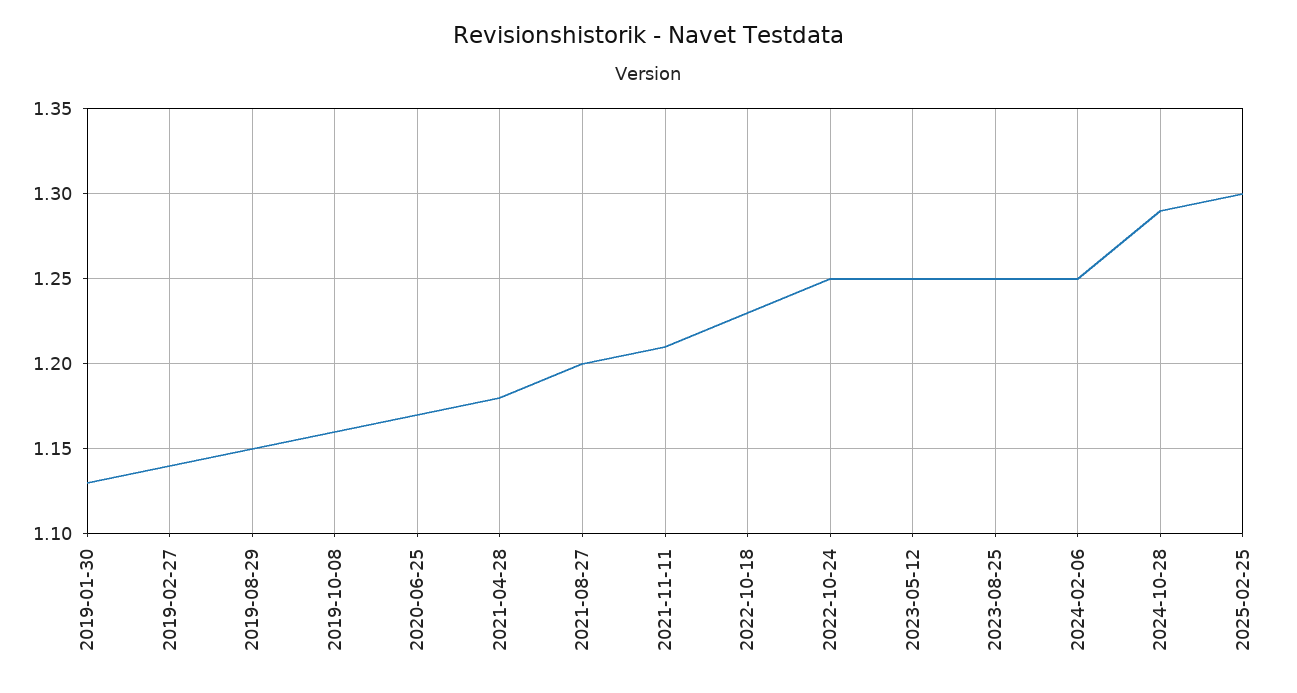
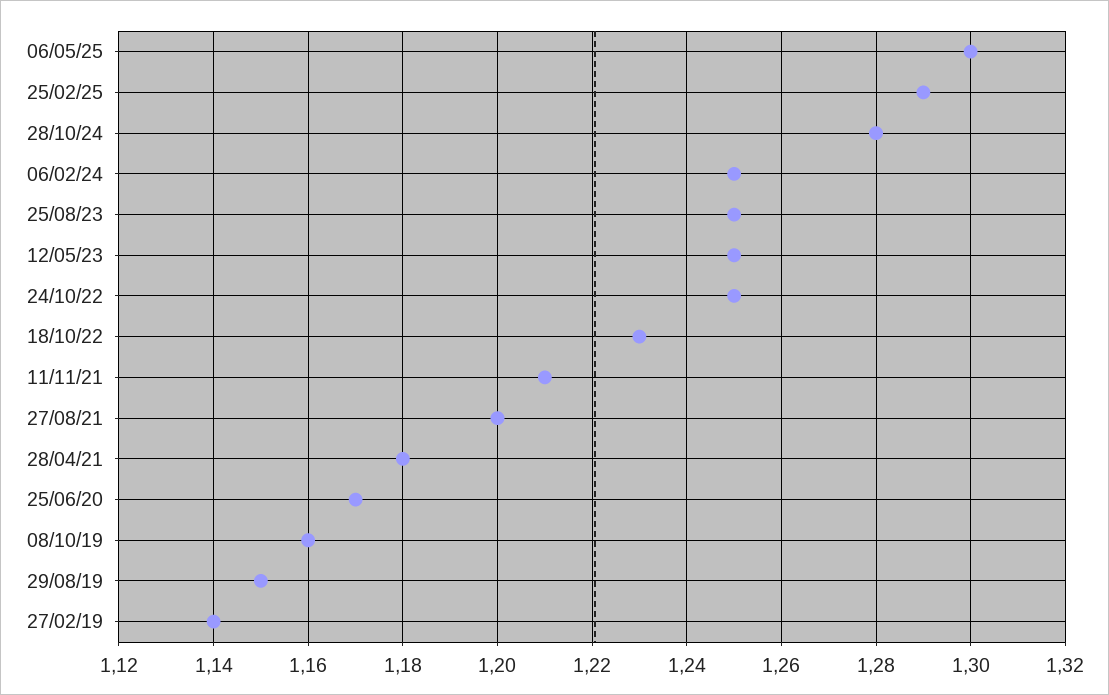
2019-01-30: 1.13 -> none
2024-10-28: 1.29 -> 1.28
2025-02-25: 1.3 -> 1.29
06/05/25: none -> 1.3

